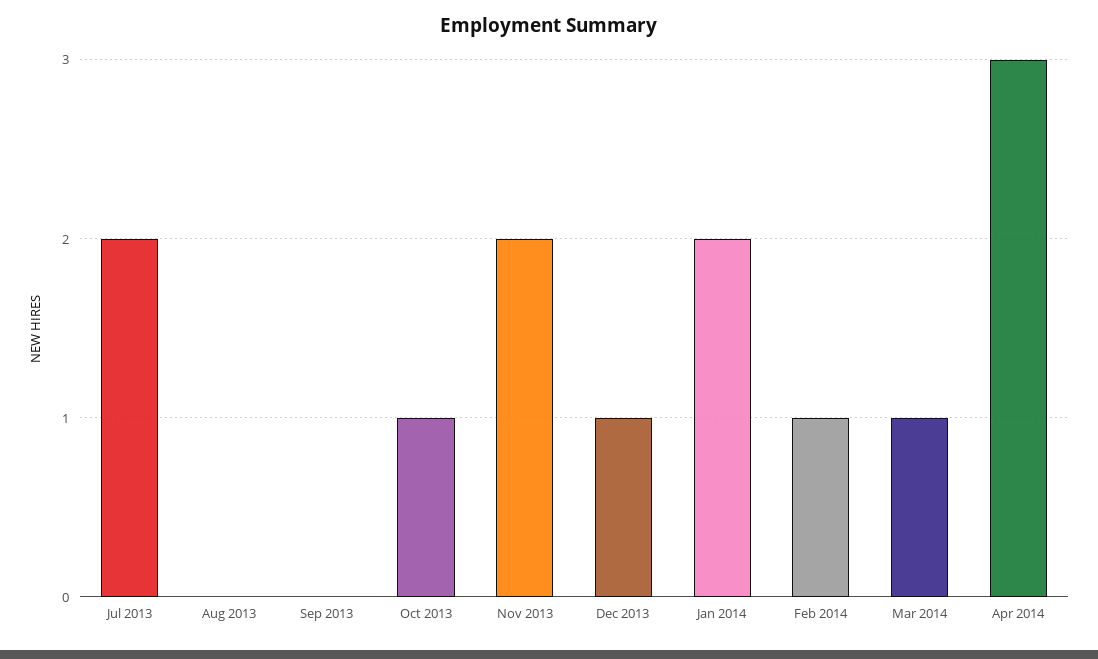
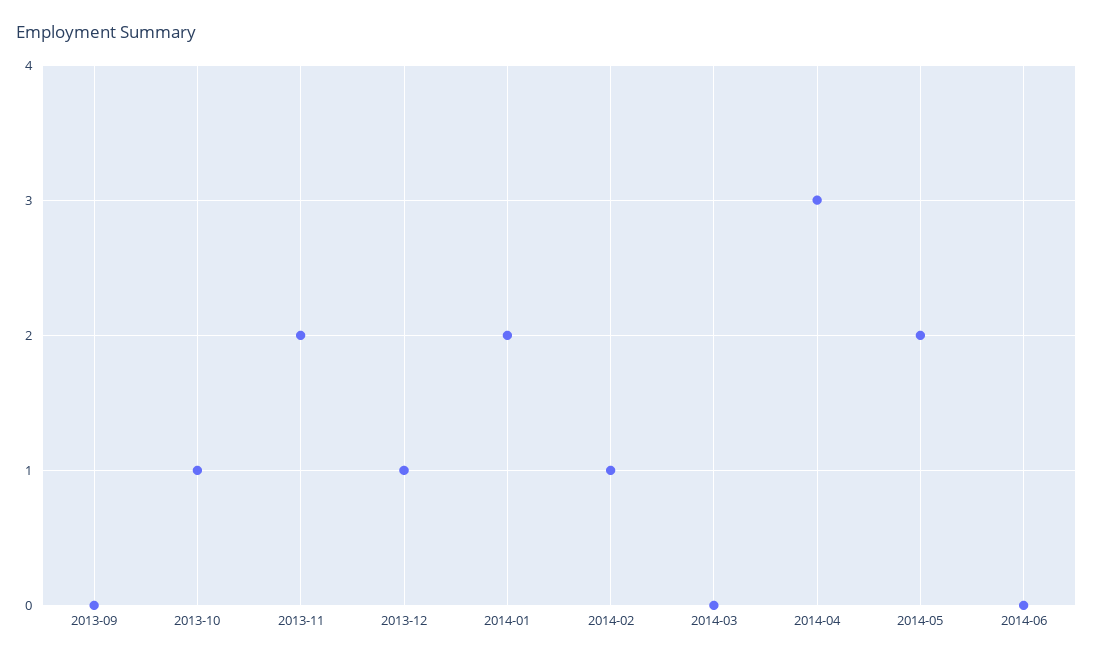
Jul 2013: 2 -> none
Aug 2013: 0 -> none
Mar 2014: 1 -> 0
2014-05: none -> 2
2014-06: none -> 0

